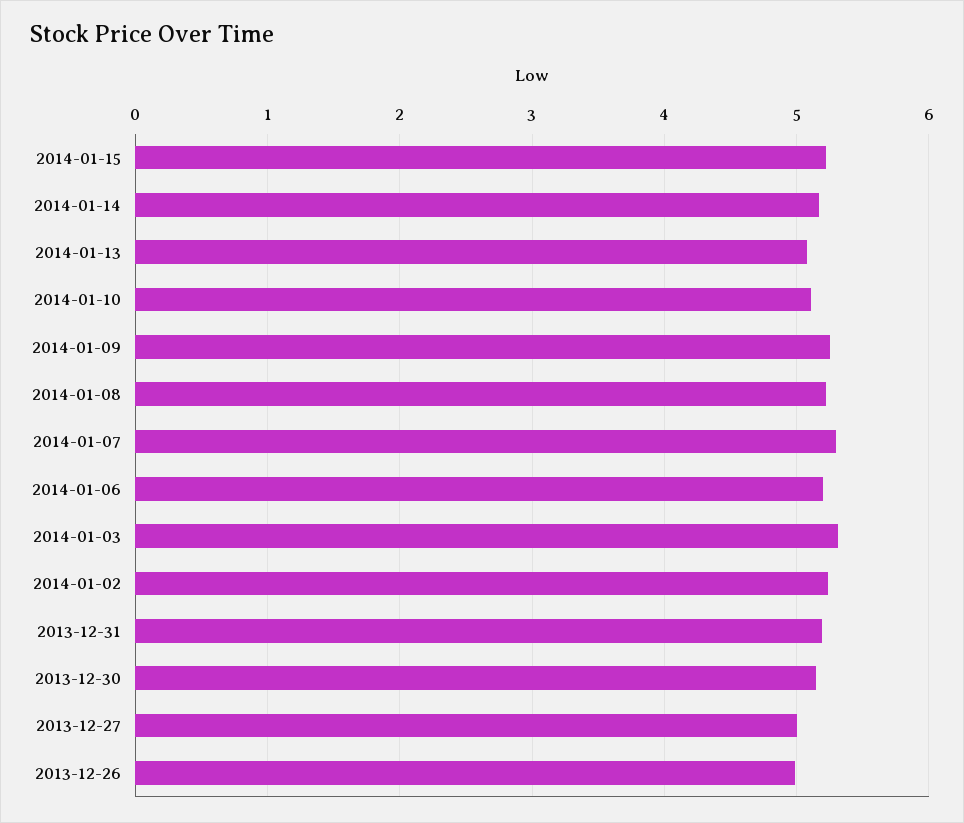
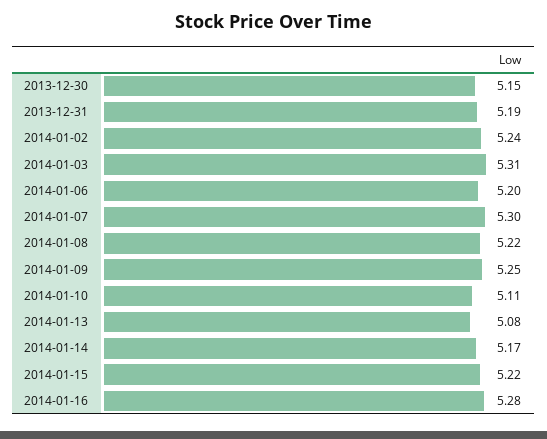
2013-12-27: 5 -> none
2013-12-26: 5 -> none
2014-01-16: none -> 5.28

